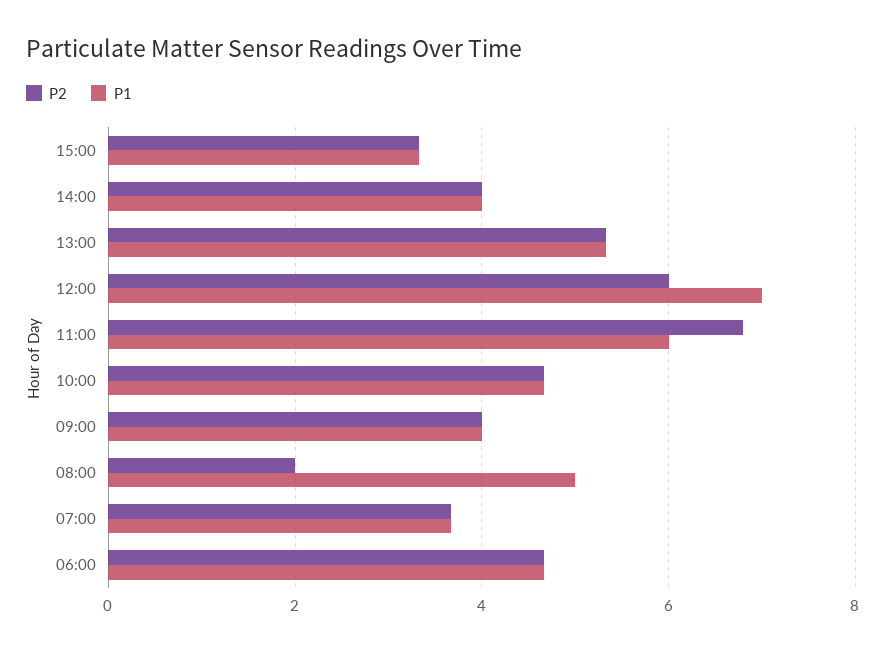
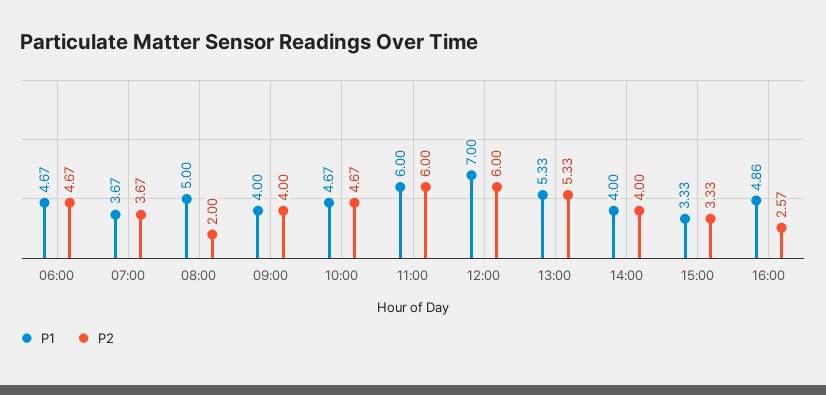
P2, 11:00: 6.8 -> 6
P1, 16:00: none -> 4.86
P2, 16:00: none -> 2.57

